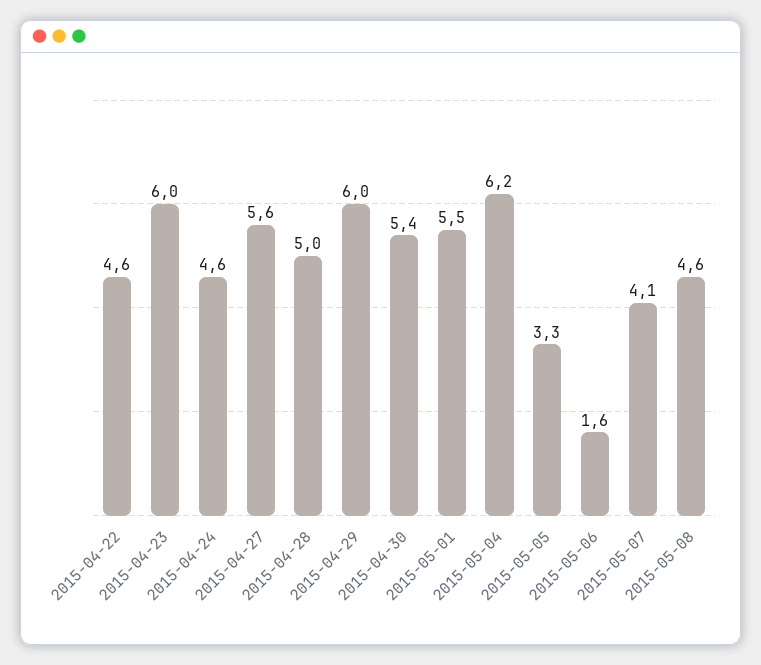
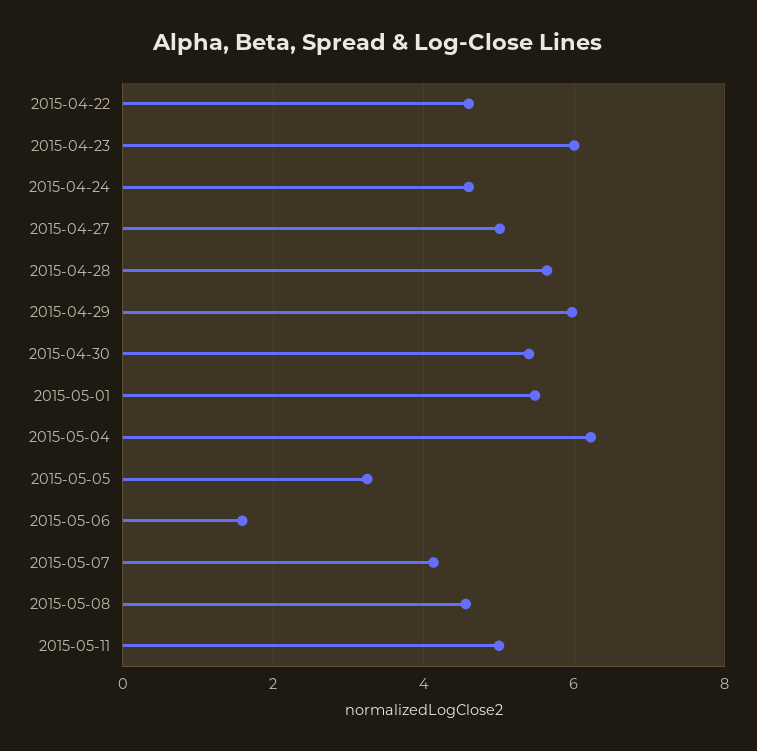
2015-04-27: 5.6 -> 5
2015-04-28: 5 -> 5.6
2015-05-11: none -> 5

